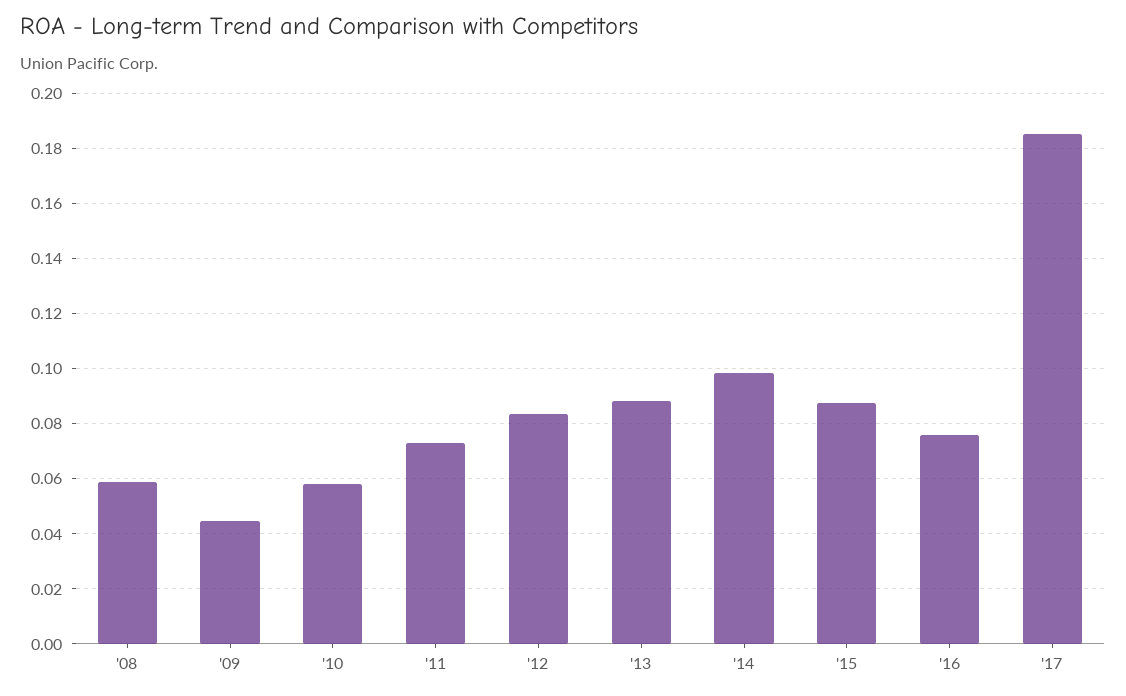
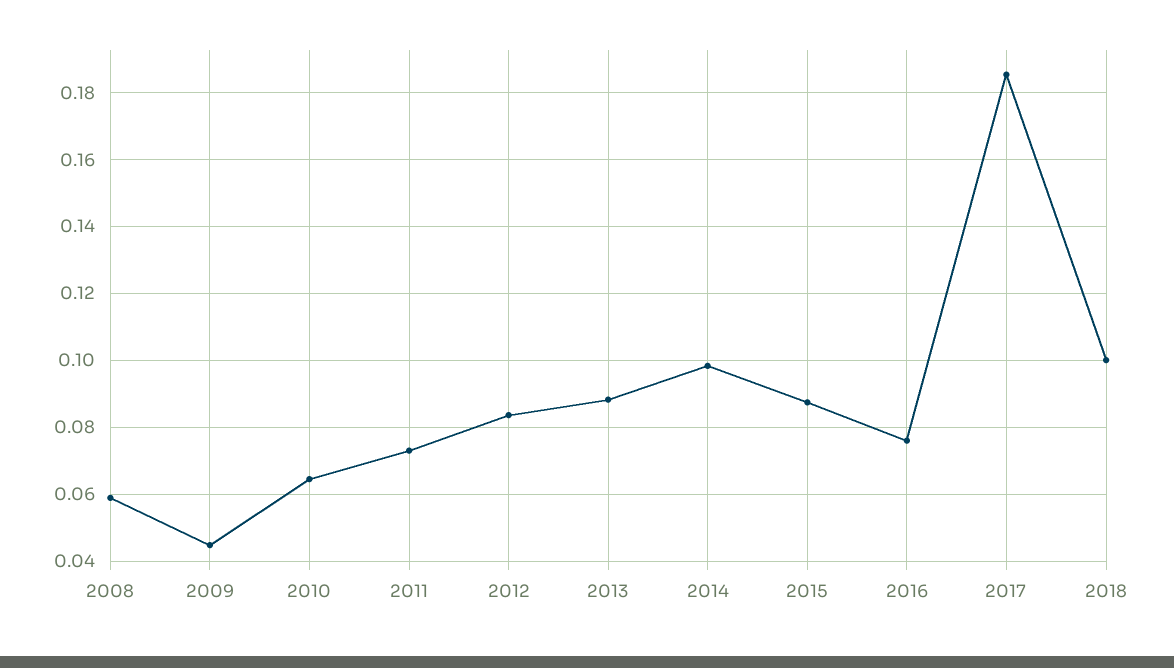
'10: 0.0575 -> 0.064
2018: none -> 0.1

